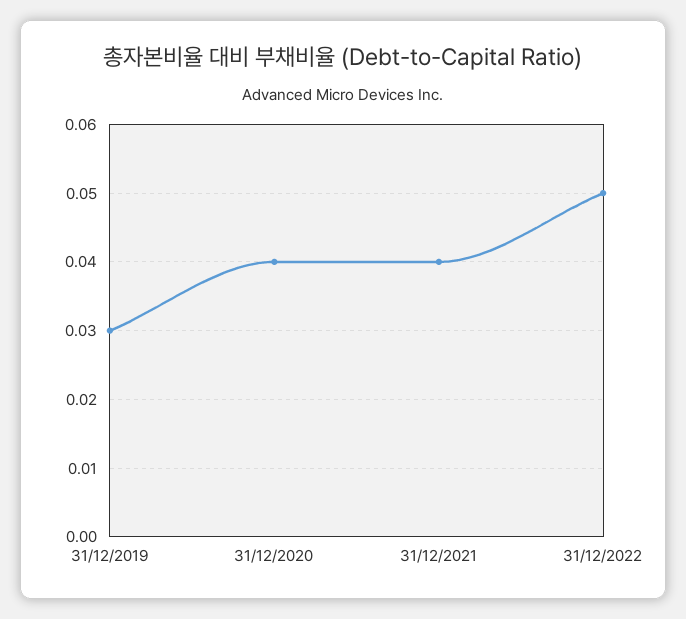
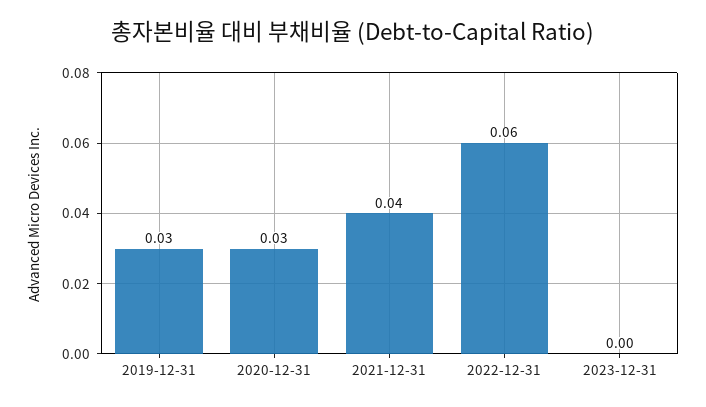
31/12/2020: 0.04 -> 0.03
31/12/2022: 0.05 -> 0.06
2023-12-31: none -> 0

